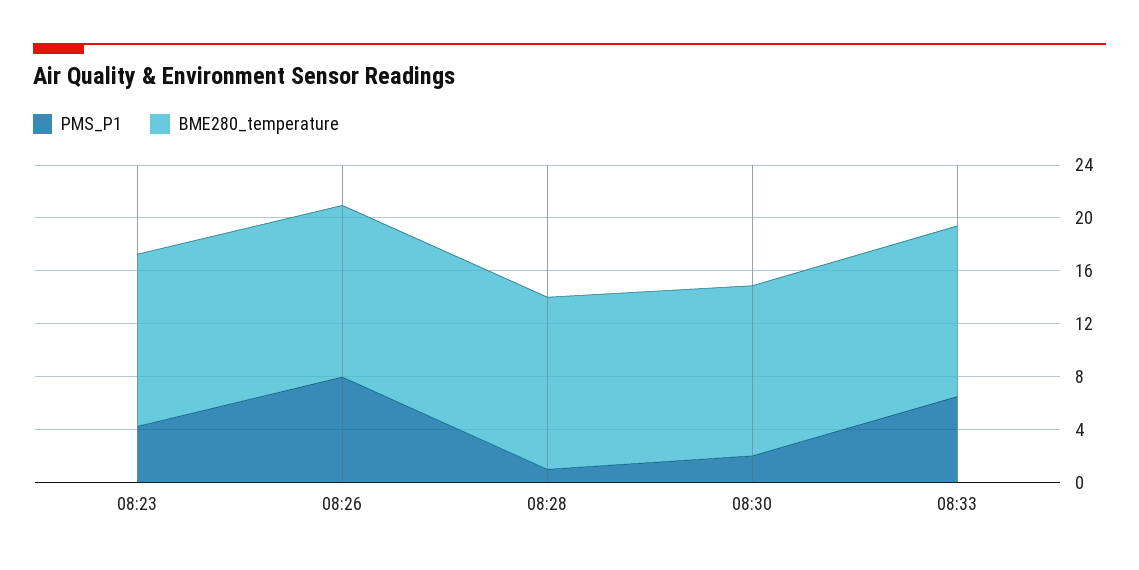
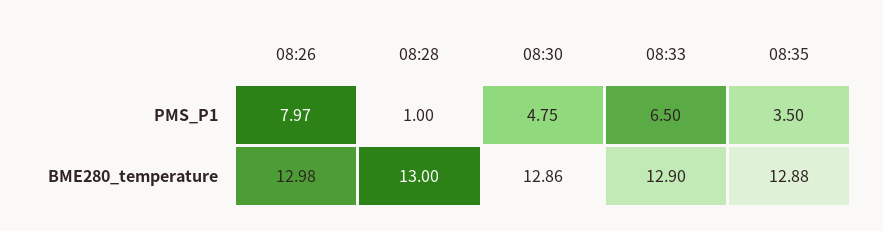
PMS_P1, 08:23: 4 -> none
BME280_temperature, 08:23: 13 -> none
PMS_P1, 08:30: 2 -> 4.75
PMS_P1, 08:35: none -> 3.5
BME280_temperature, 08:35: none -> 12.88

